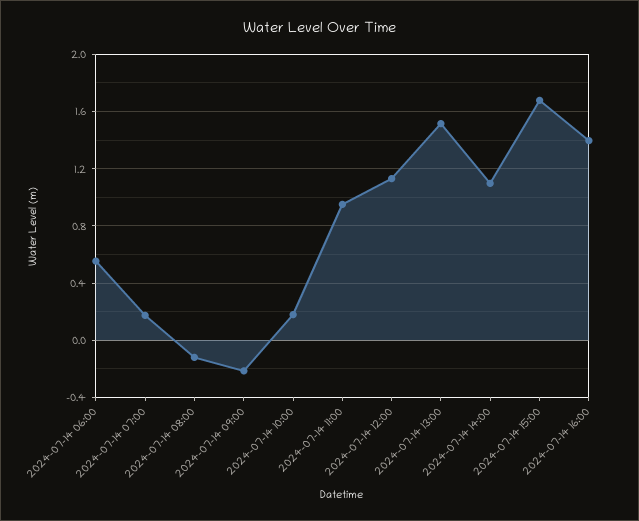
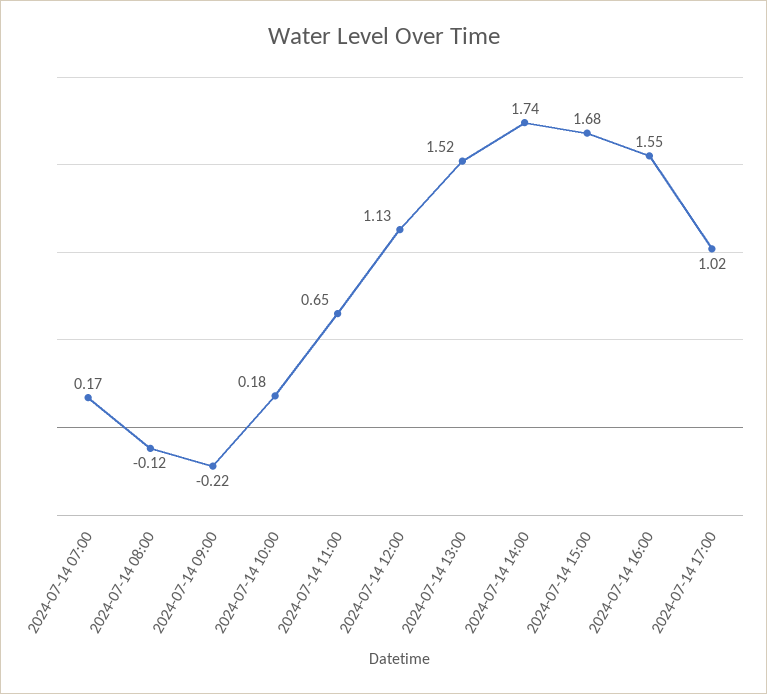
2024-07-14 06:00: 0.55 -> none
2024-07-14 11:00: 0.95 -> 0.65
2024-07-14 14:00: 1.1 -> 1.74
2024-07-14 16:00: 1.4 -> 1.55
2024-07-14 17:00: none -> 1.02

